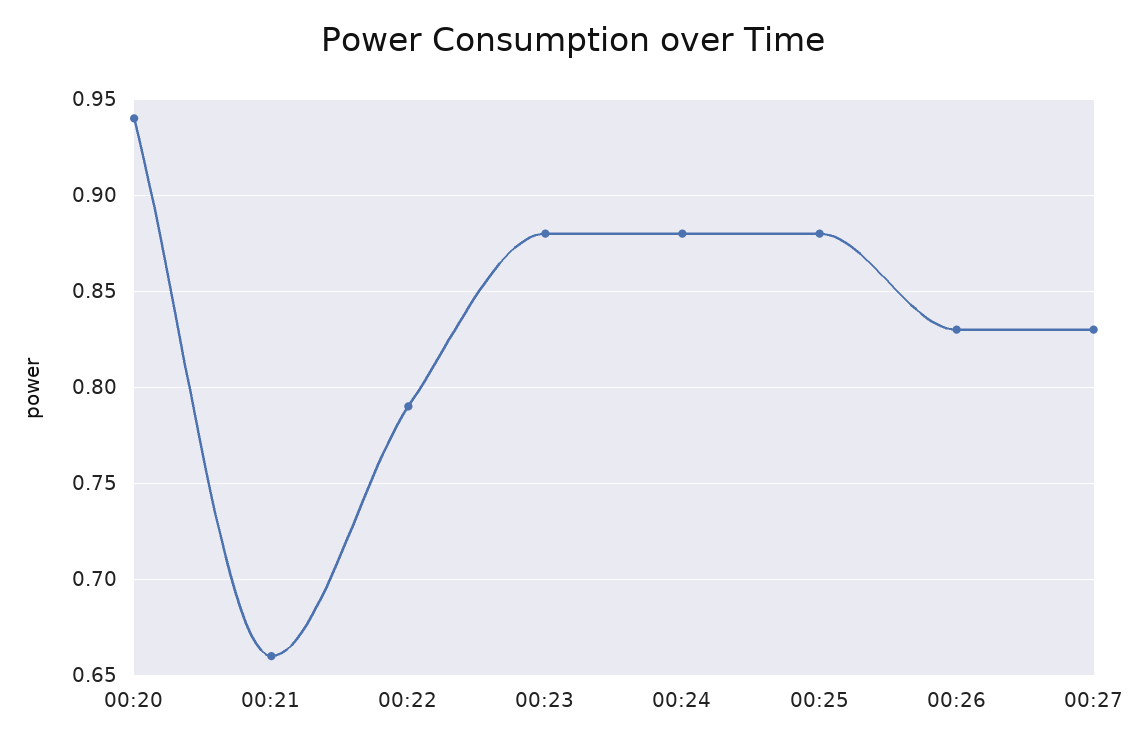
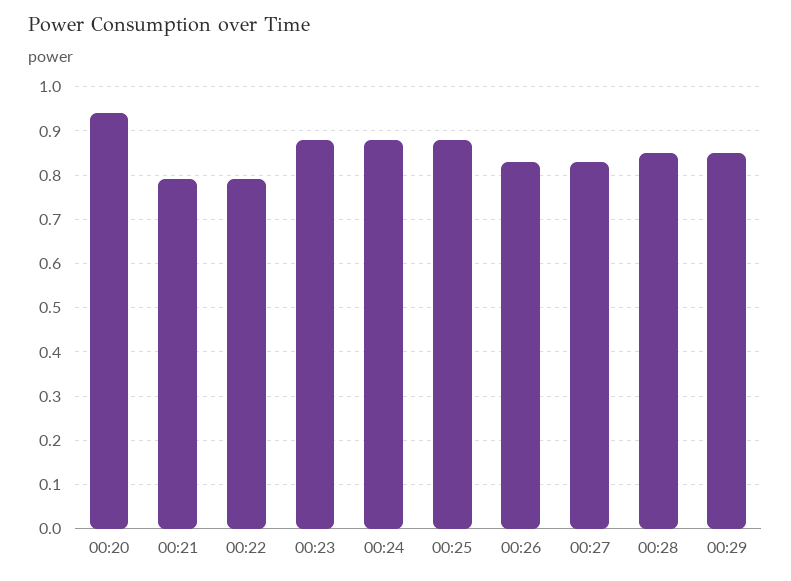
00:21: 0.66 -> 0.8
00:28: none -> 0.85
00:29: none -> 0.85

